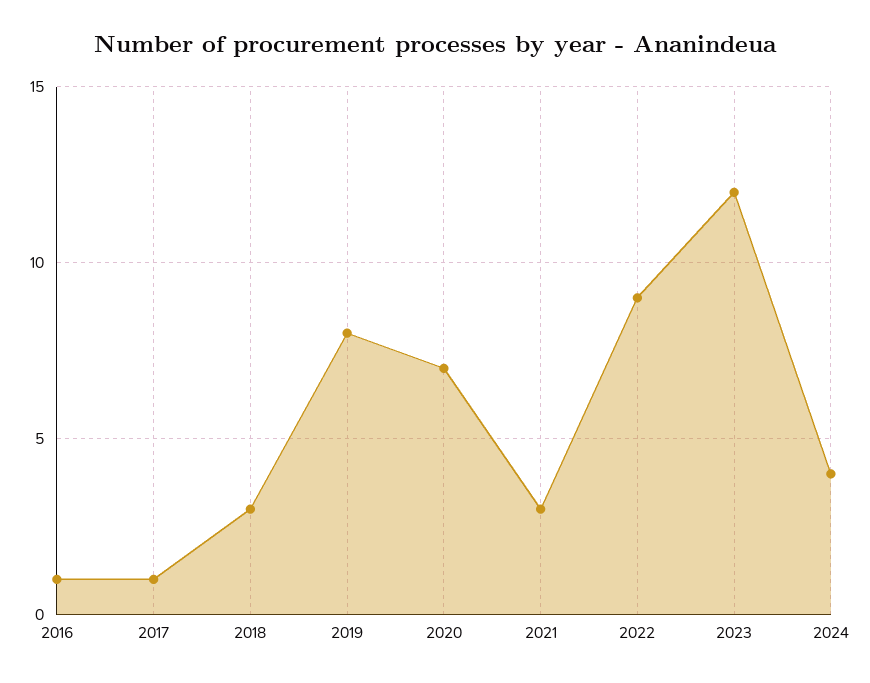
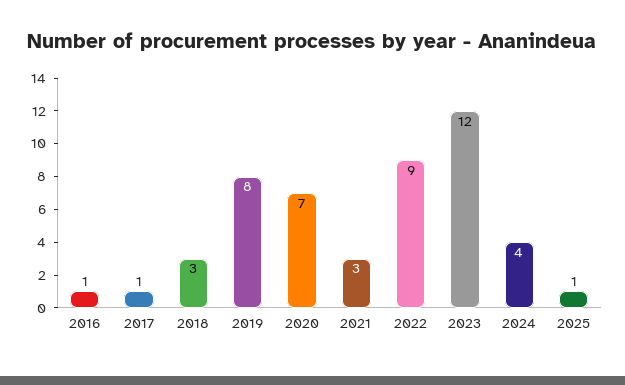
2025: none -> 1

